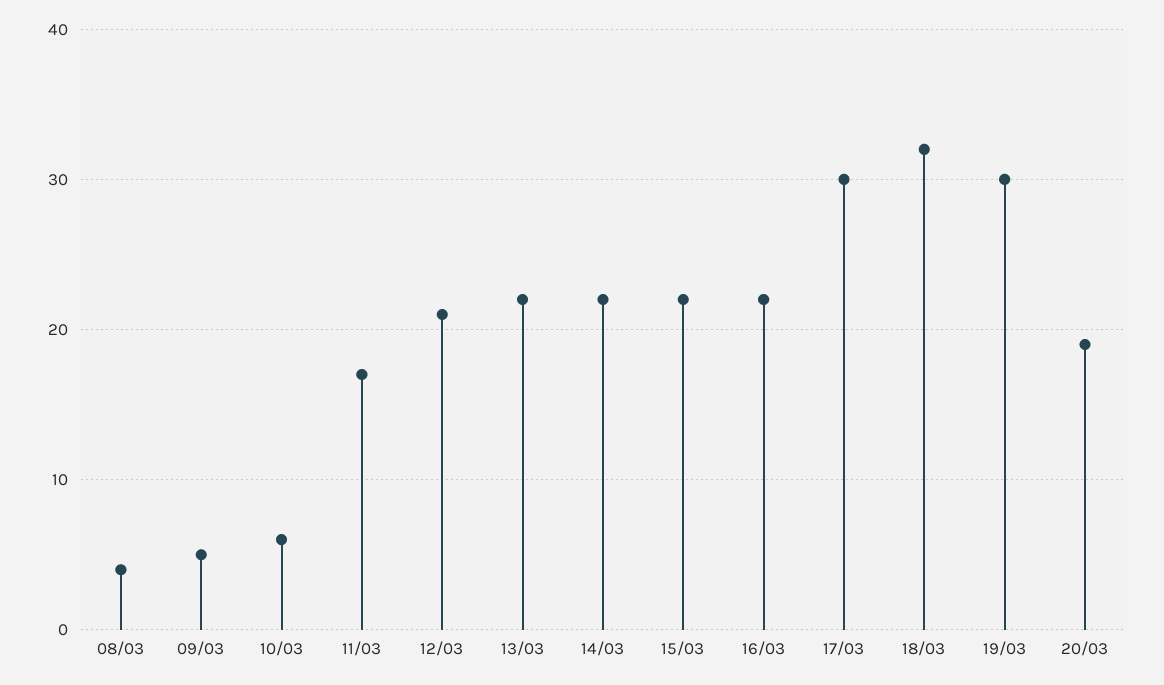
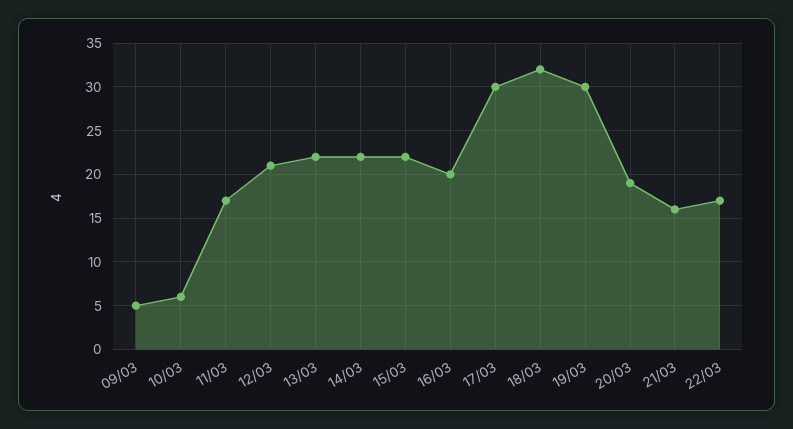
08/03: 4 -> none
16/03: 22 -> 20
21/03: none -> 16
22/03: none -> 17

